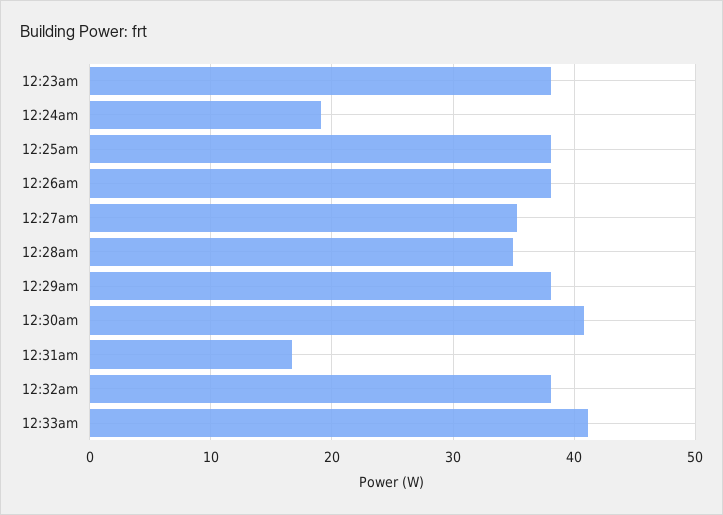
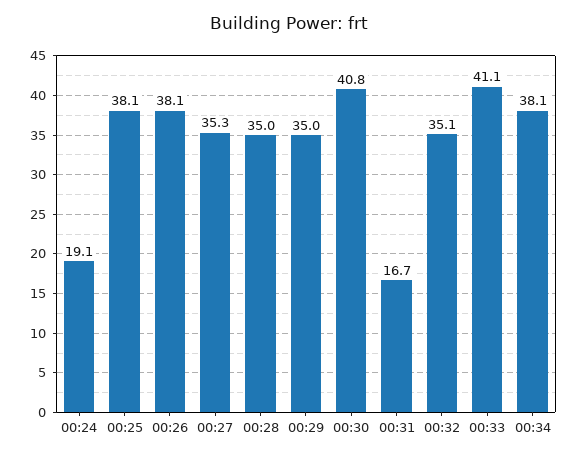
12:23am: 38 -> none
12:29am: 38 -> 35
12:32am: 38 -> 35.1
00:34: none -> 38.1

